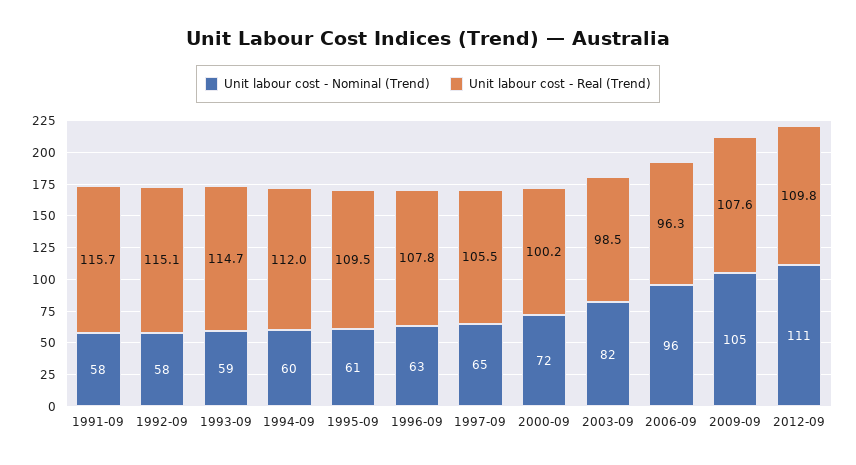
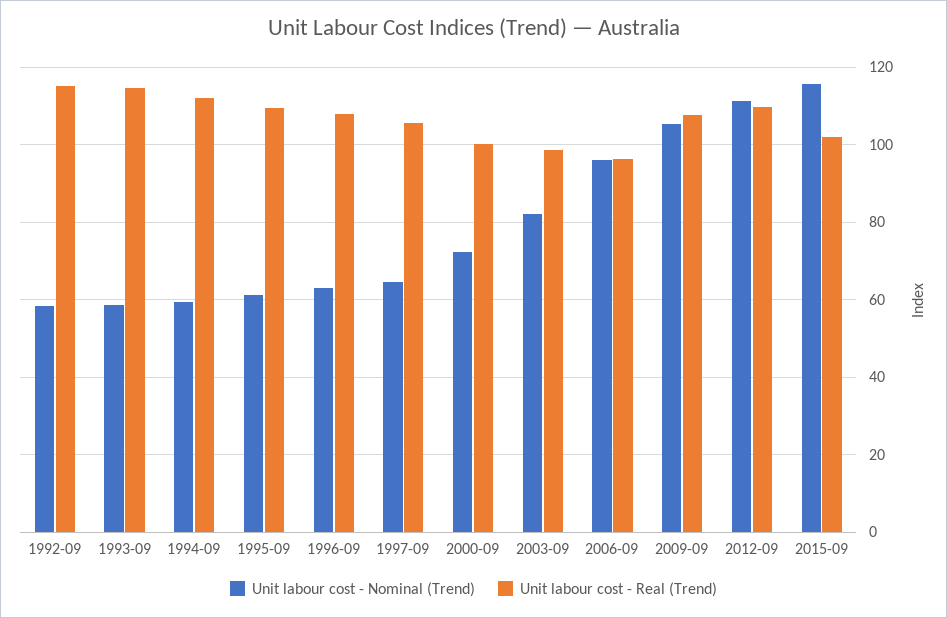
Unit labour cost - Nominal (Trend), 1991-09: 58 -> none
Unit labour cost - Real (Trend), 1991-09: 115.7 -> none
Unit labour cost - Nominal (Trend), 2015-09: none -> 116
Unit labour cost - Real (Trend), 2015-09: none -> 102

